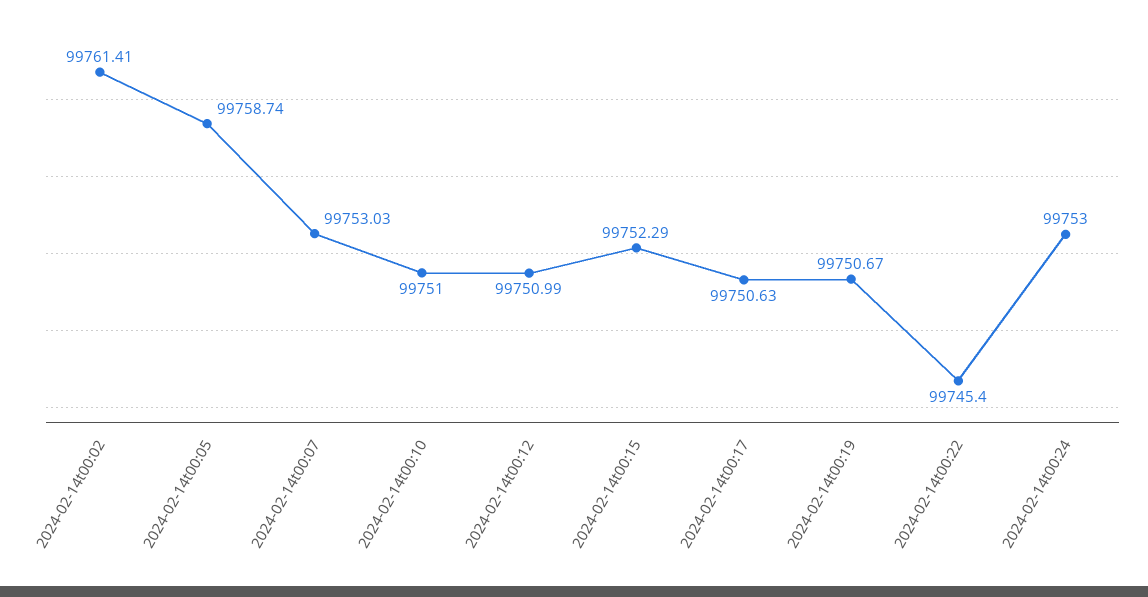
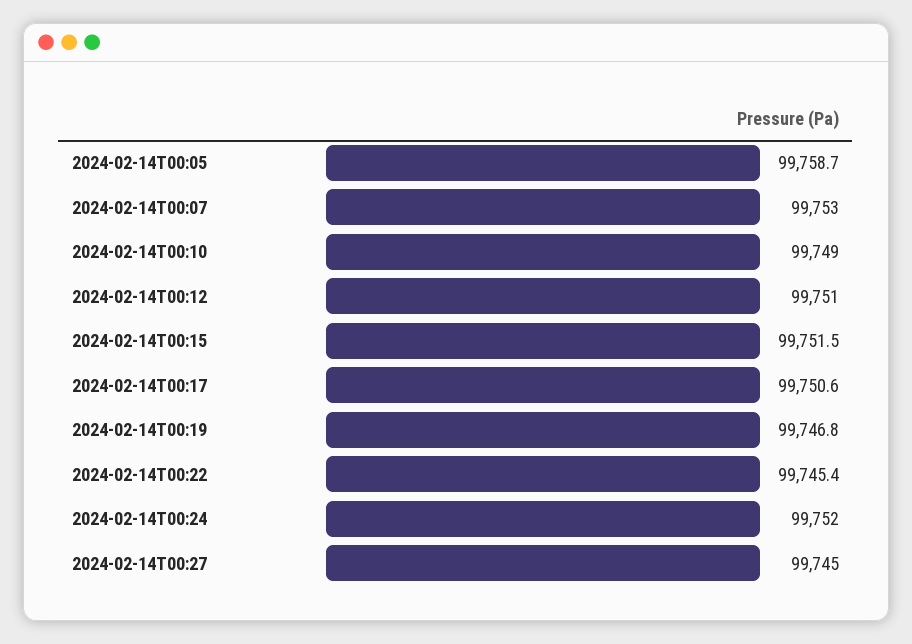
2024-02-14t00:02: 99761.41 -> none
2024-02-14t00:10: 99751 -> 99749
2024-02-14t00:15: 99752.29 -> 99751.5
2024-02-14t00:19: 99750.67 -> 99746.8
2024-02-14t00:24: 99753 -> 99752
2024-02-14T00:27: none -> 99745

